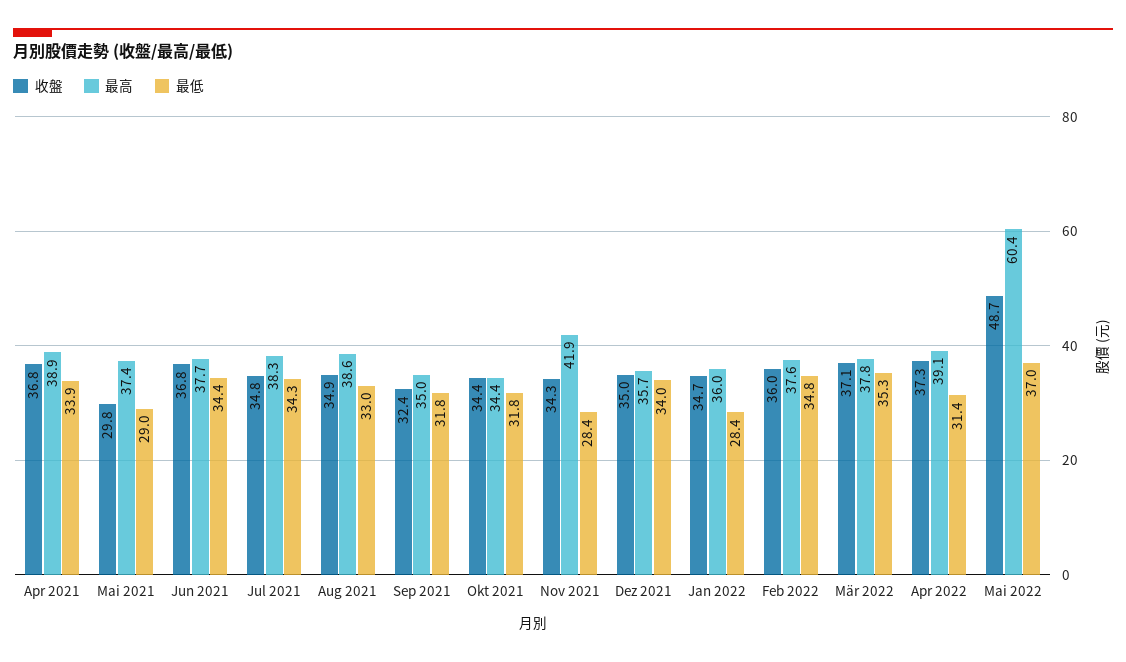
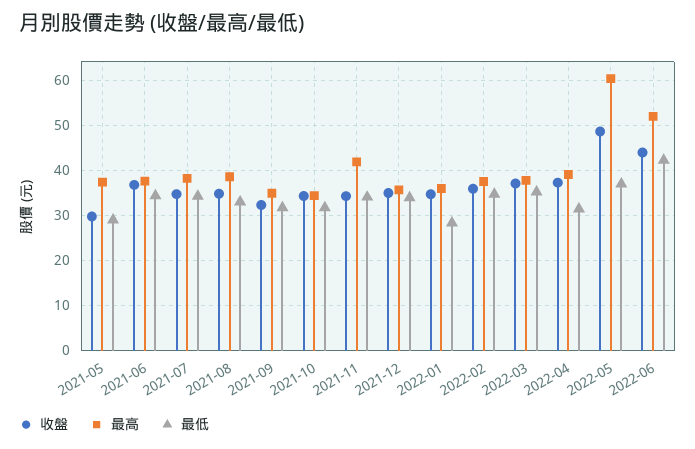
收盤, Apr 2021: 36.8 -> none
最高, Apr 2021: 38.9 -> none
最低, Apr 2021: 33.9 -> none
最低, Nov 2021: 28.4 -> 34
收盤, 2022-06: none -> 44
最高, 2022-06: none -> 52
最低, 2022-06: none -> 42

